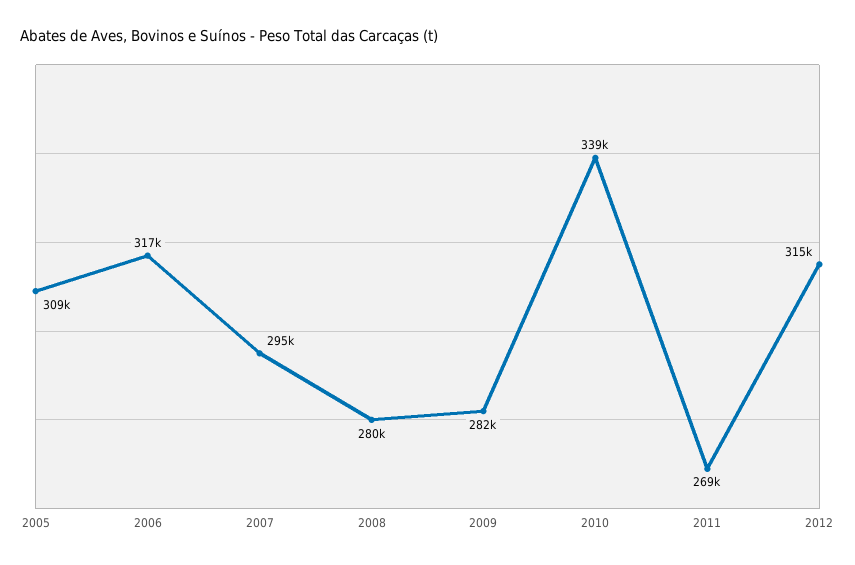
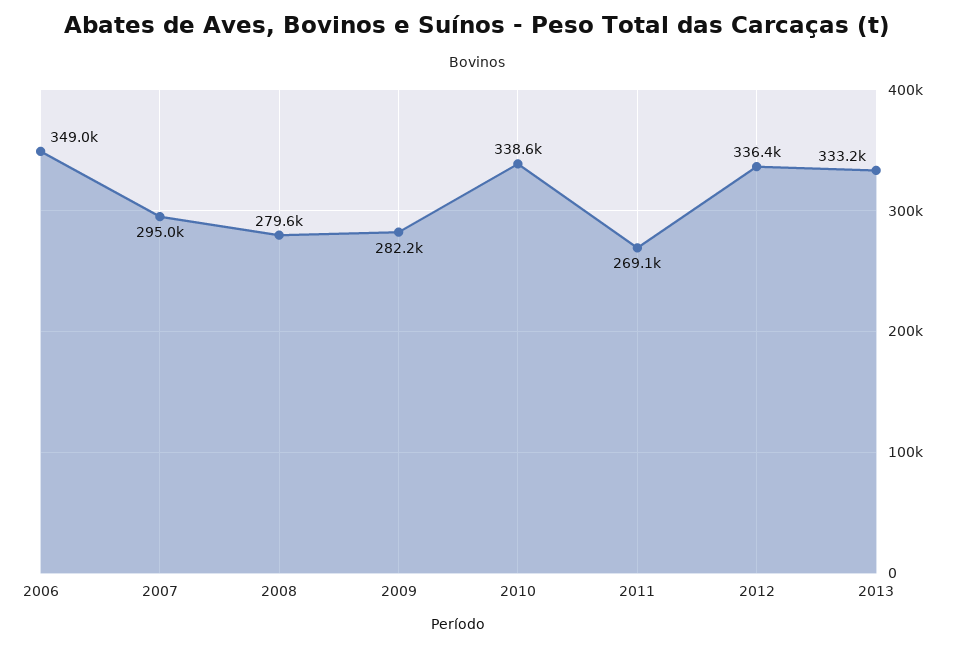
2005: 309000 -> none
2006: 317000 -> 349000
2012: 315000 -> 336400
2013: none -> 333200

